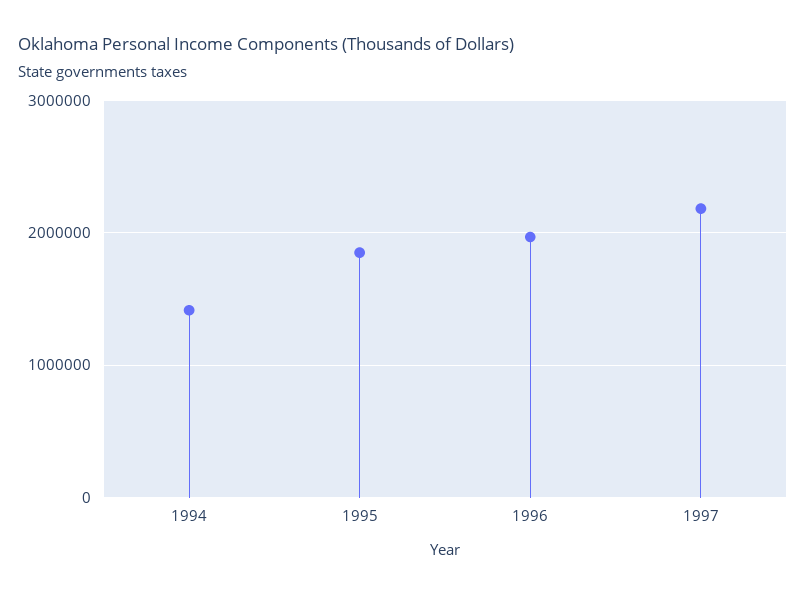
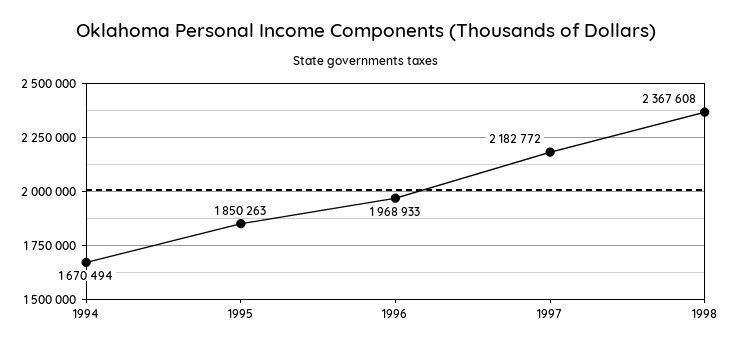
1994: 1400000 -> 1670494
1998: none -> 2367608

